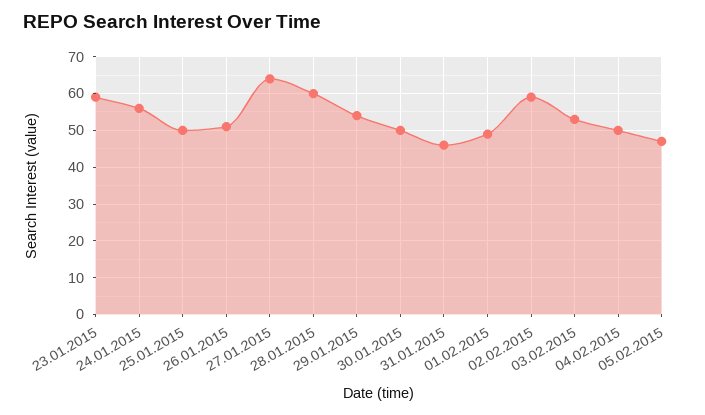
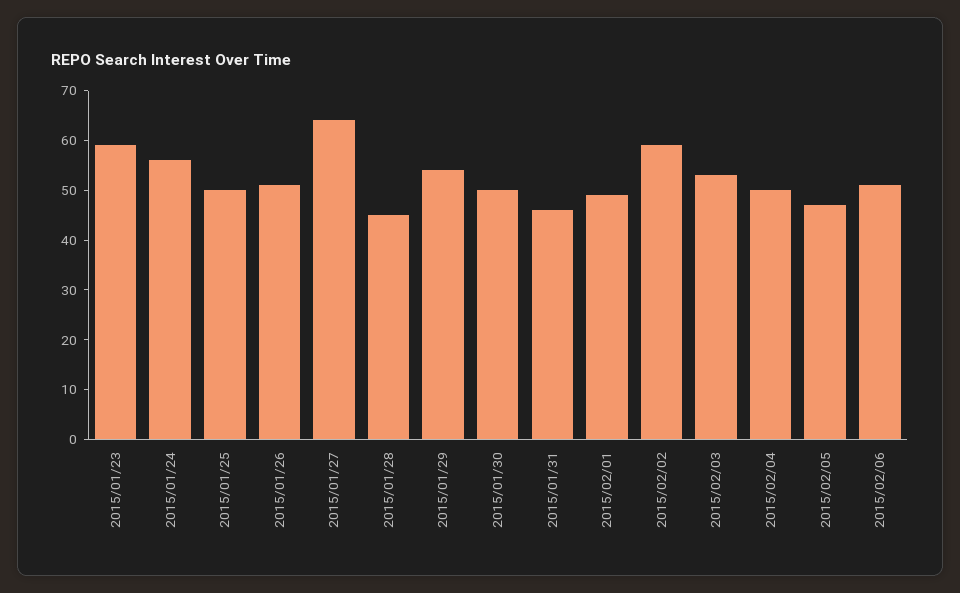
28.01.2015: 60 -> 45
2015/02/06: none -> 50

